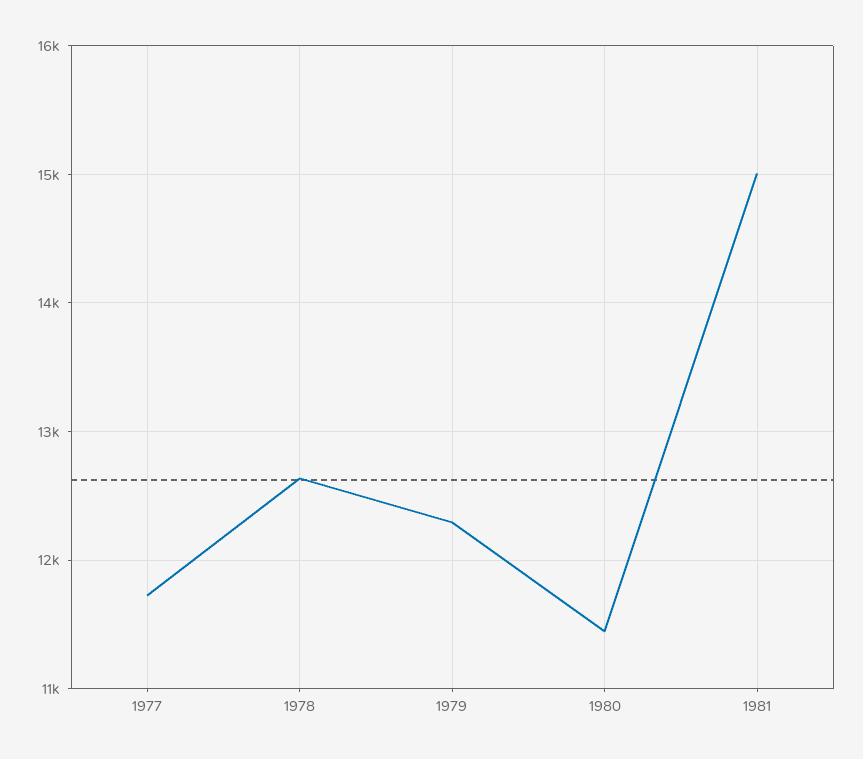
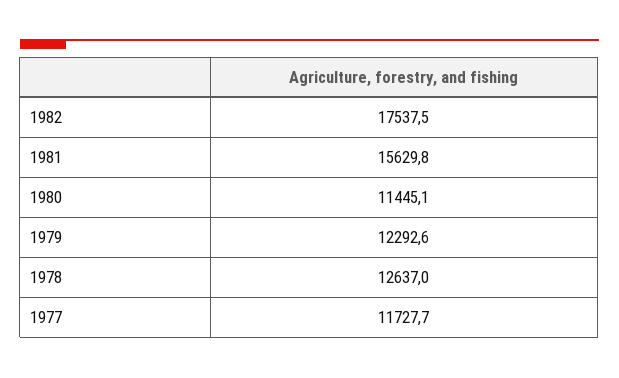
1981: 15000 -> 15629.8
1982: none -> 17537.5

